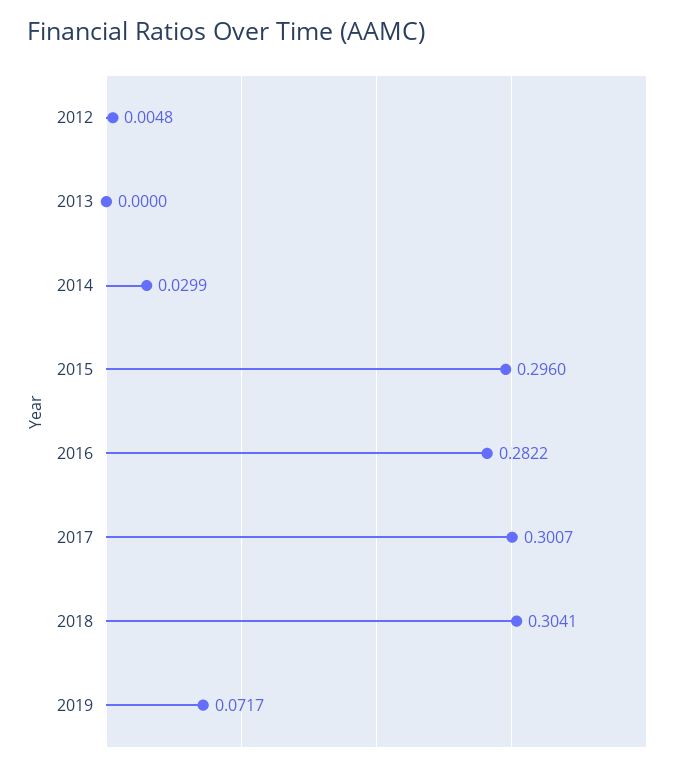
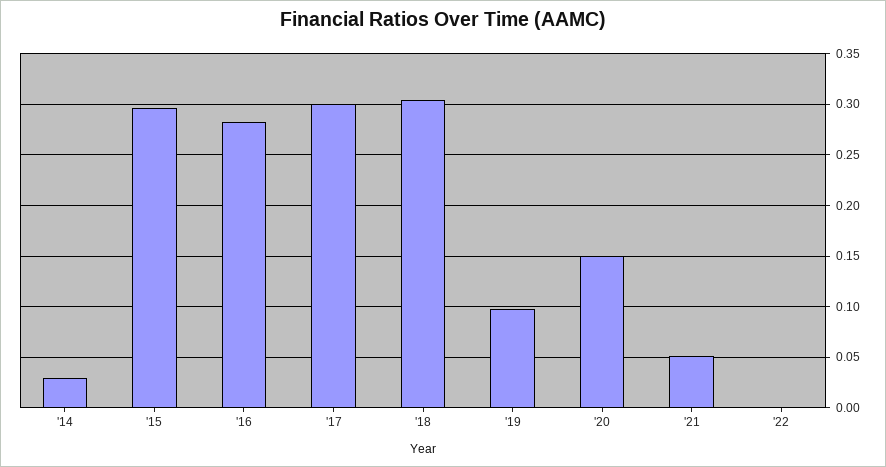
2012: 0.0048 -> none
2013: 0 -> none
2019: 0.0717 -> 0.1
'20: none -> 0.15
'21: none -> 0.05
'22: none -> 0

